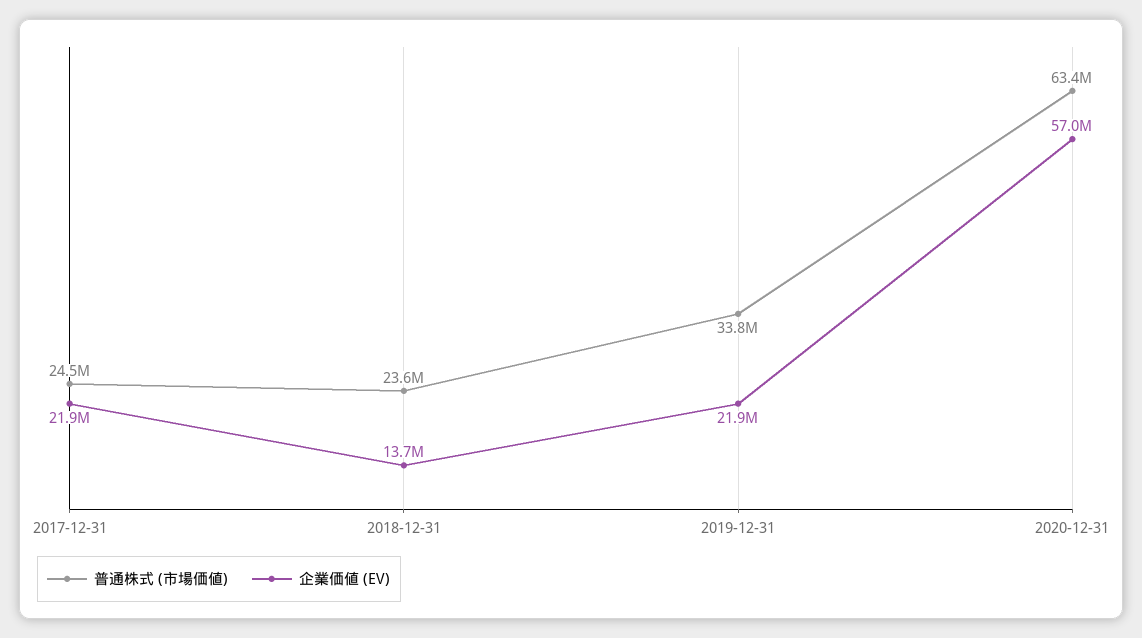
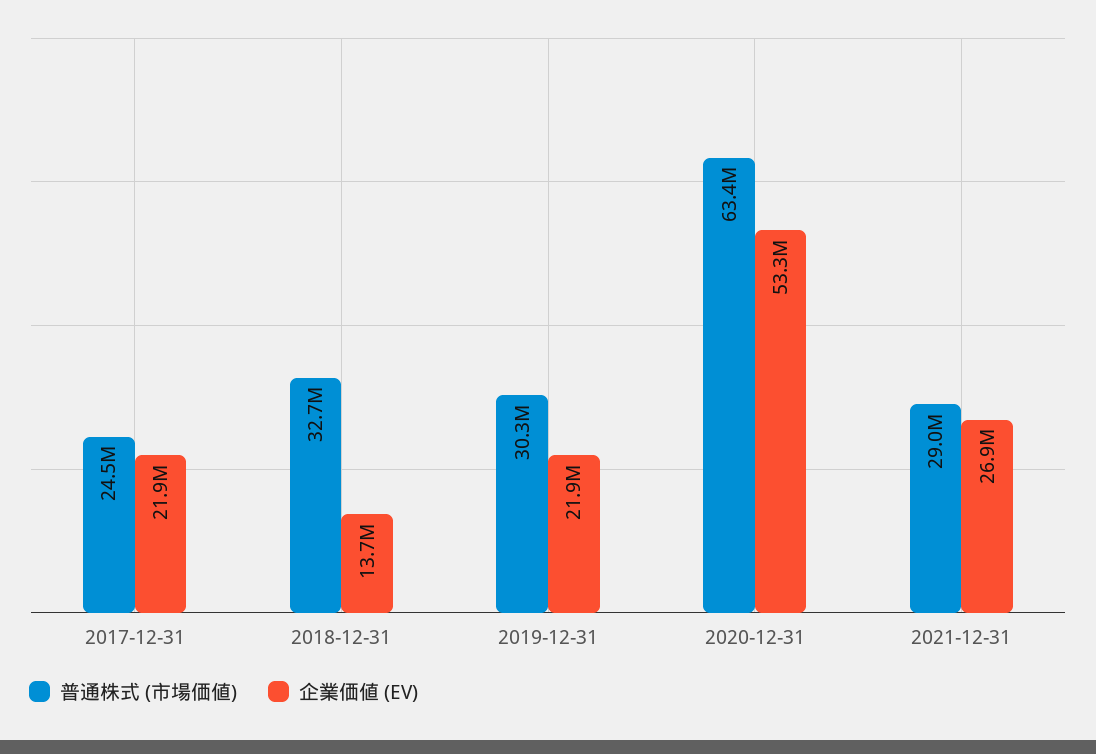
普通株式 (市場価値), 2018-12-31: 23600000 -> 32700000
普通株式 (市場価値), 2019-12-31: 33800000 -> 30300000
企業価値 (EV), 2020-12-31: 57000000 -> 53300000
普通株式 (市場価値), 2021-12-31: none -> 29000000
企業価値 (EV), 2021-12-31: none -> 26900000

